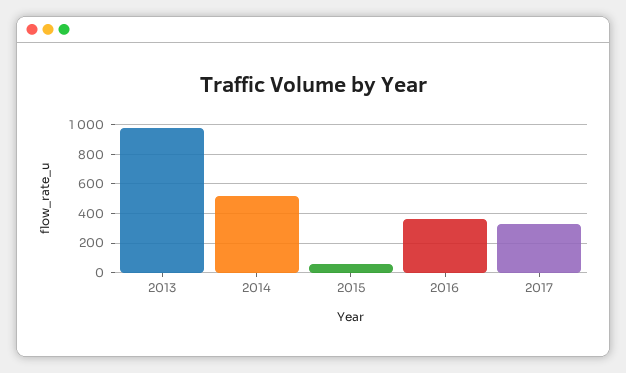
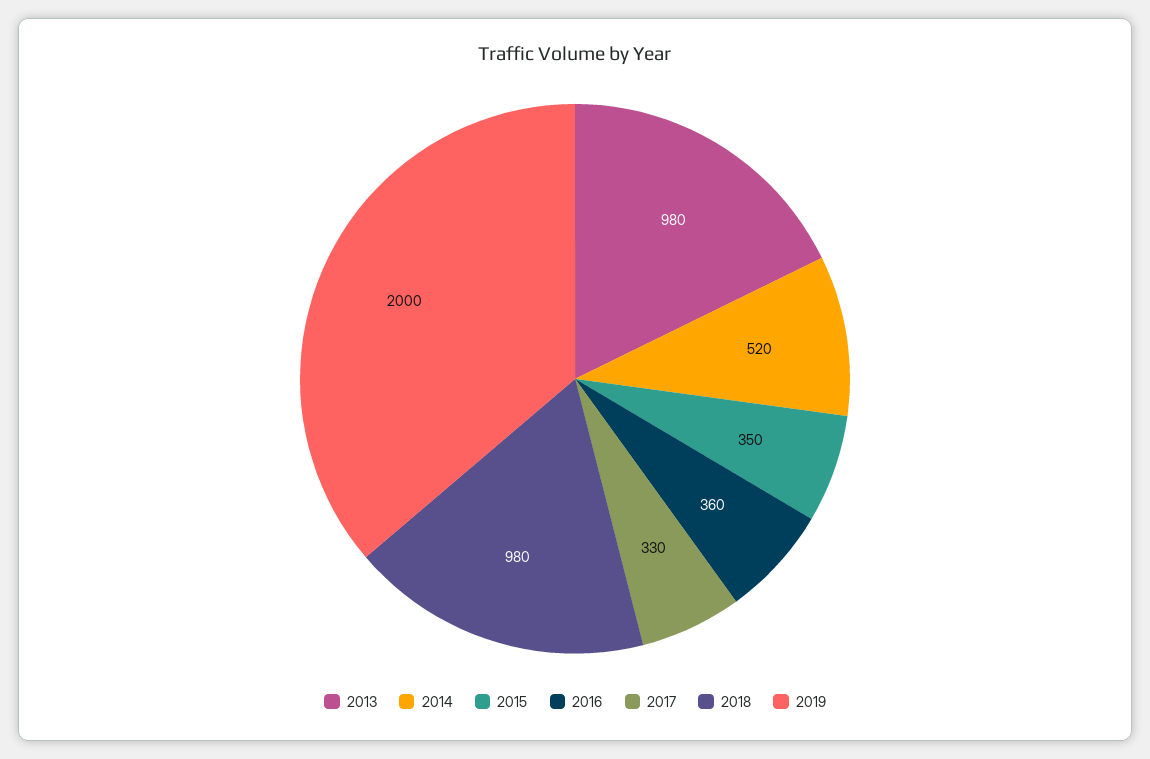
2015: 50 -> 350
2018: none -> 980
2019: none -> 2000

